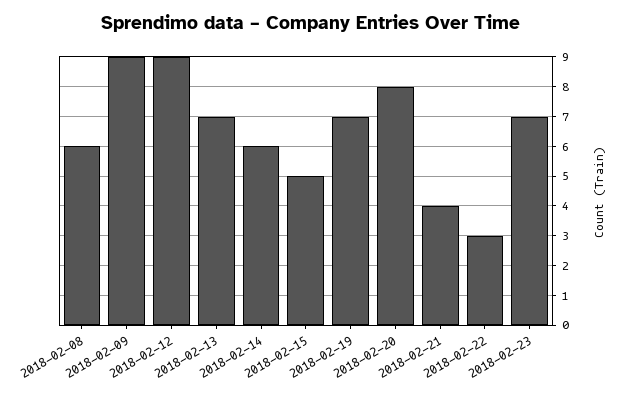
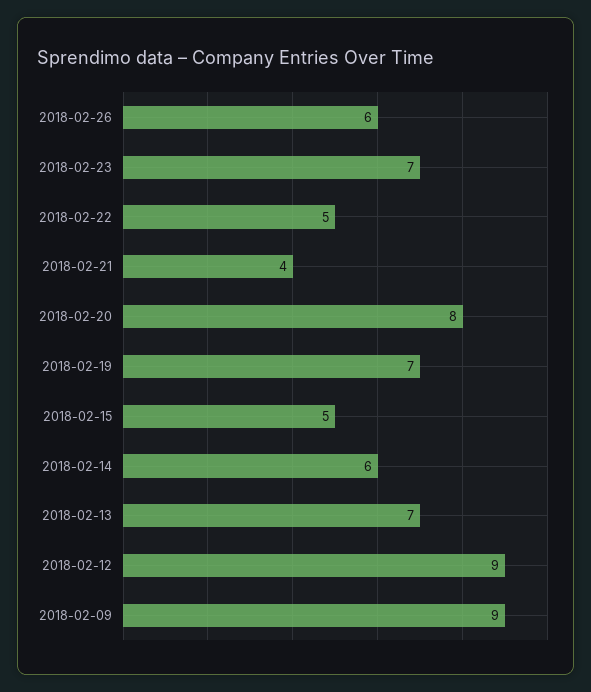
2018-02-08: 6 -> none
2018-02-22: 3 -> 5
2018-02-26: none -> 6

